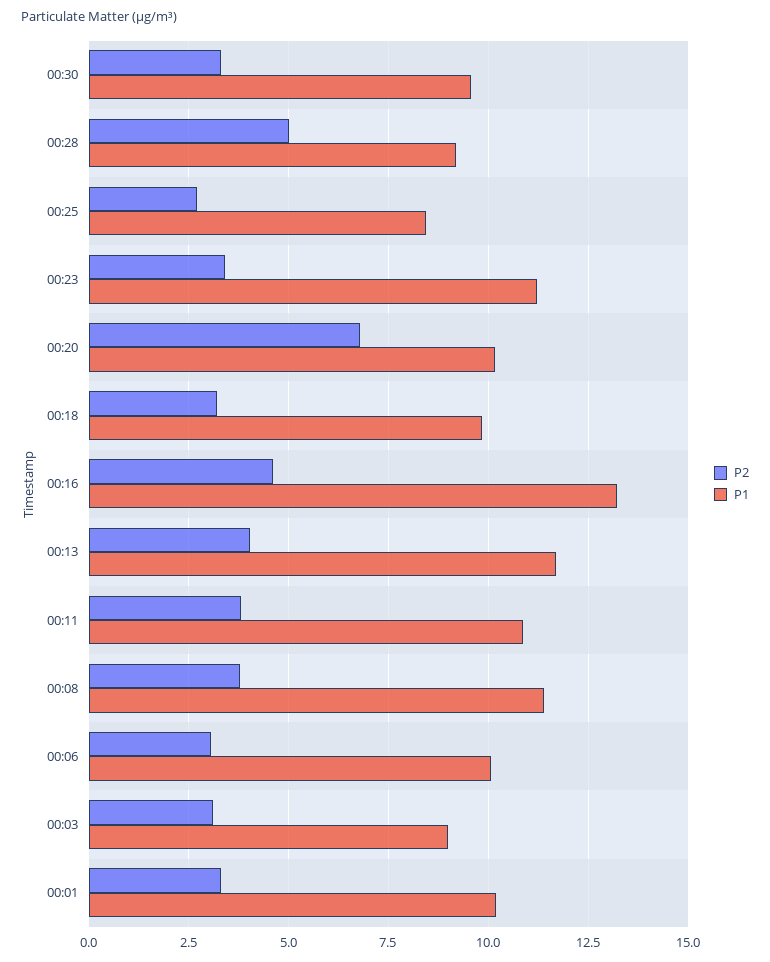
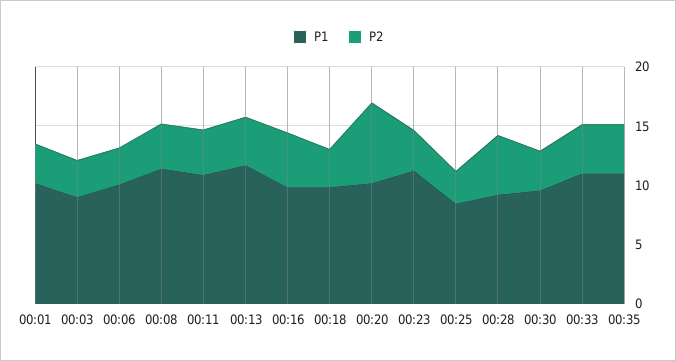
P1, 00:16: 13.25 -> 10
P1, 00:33: none -> 11
P2, 00:33: none -> 4
P1, 00:35: none -> 11
P2, 00:35: none -> 4

